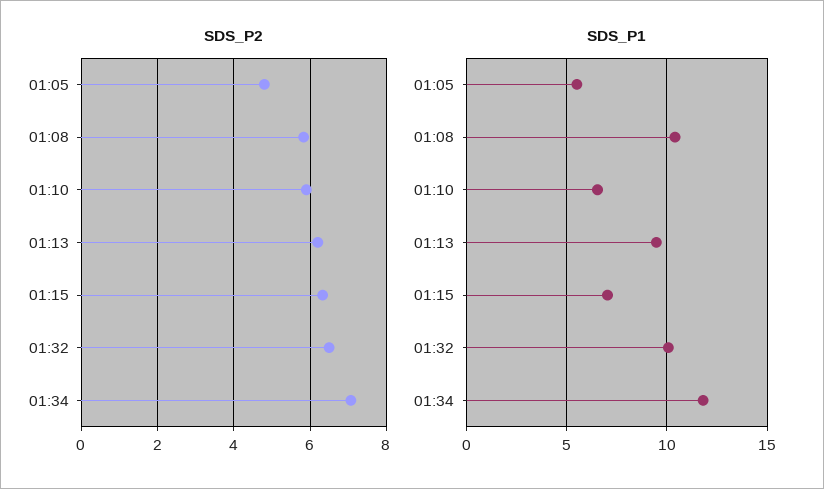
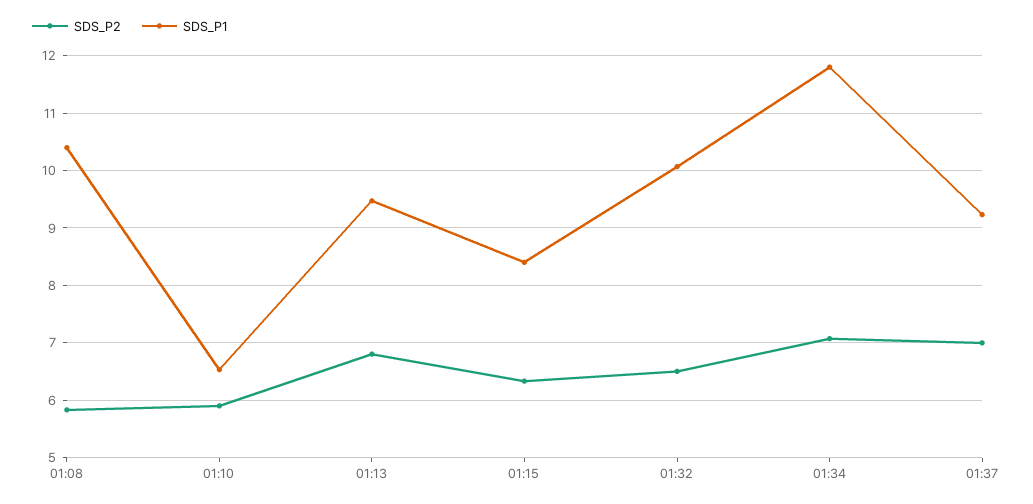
SDS_P2, 01:05: 4.8 -> none
SDS_P2, 01:13: 6.2 -> 6.8
SDS_P1, 01:05: 5.5 -> none
SDS_P1, 01:15: 7 -> 8.4
SDS_P2, 01:37: none -> 7
SDS_P1, 01:37: none -> 9.2

